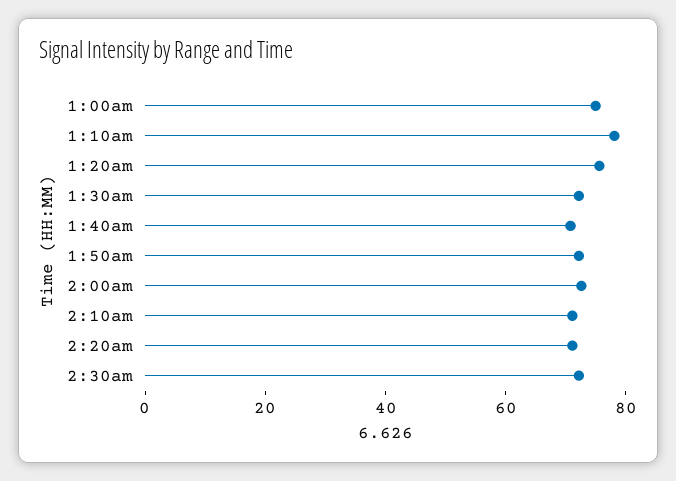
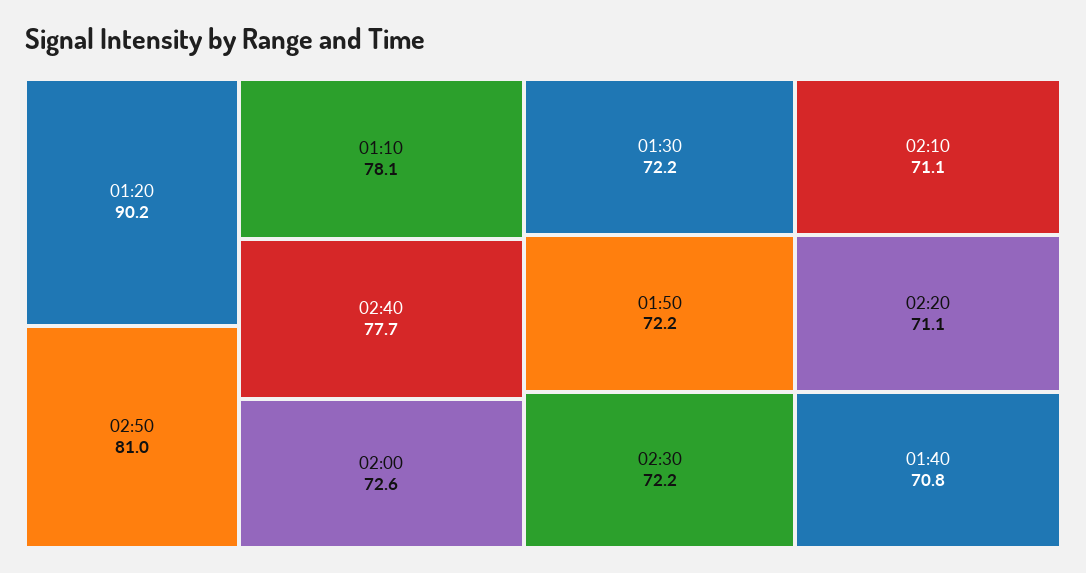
1:00am: 75 -> none
1:20am: 75 -> 90.2
02:50: none -> 81
02:40: none -> 77.7

